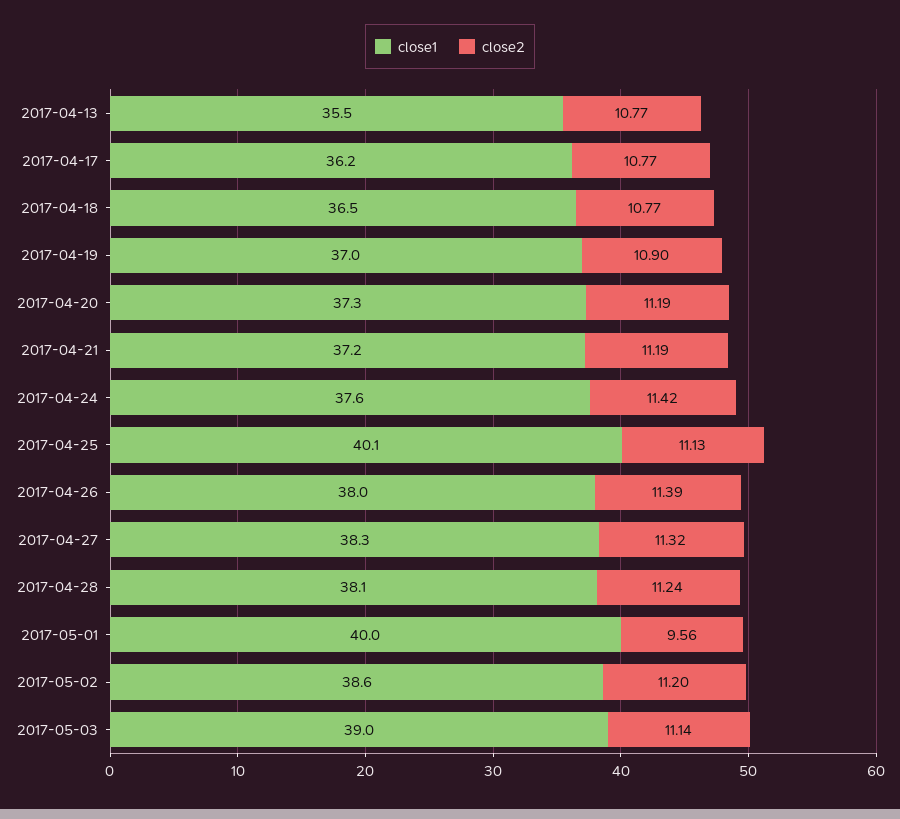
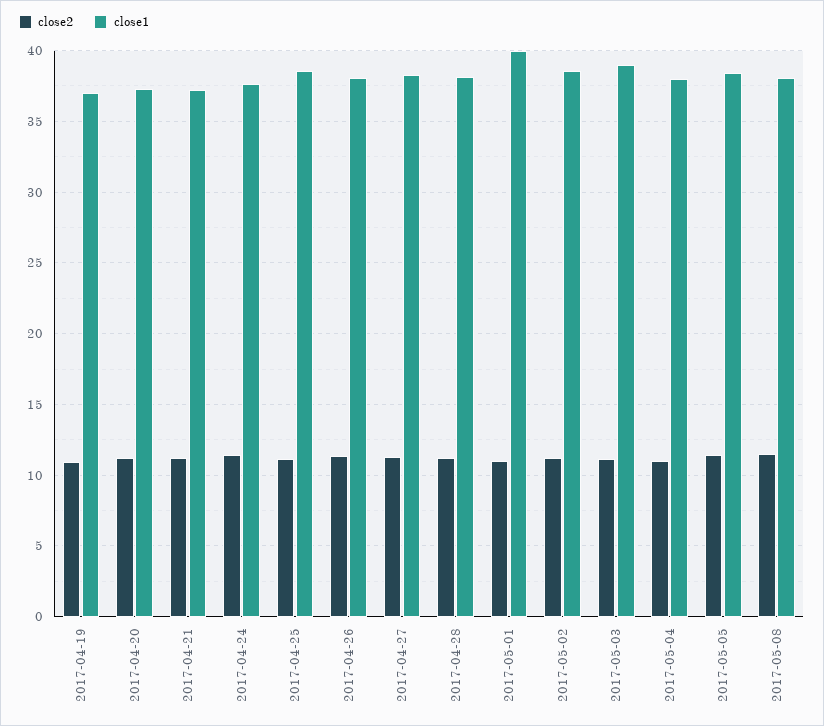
close1, 2017-04-13: 35.5 -> none
close2, 2017-04-13: 10.77 -> none
close1, 2017-04-17: 36.2 -> none
close2, 2017-04-17: 10.77 -> none
close1, 2017-04-18: 36.5 -> none
close2, 2017-04-18: 10.77 -> none
close1, 2017-04-25: 40.1 -> 38.5
close2, 2017-05-01: 9.56 -> 11
close2, 2017-05-04: none -> 11
close1, 2017-05-04: none -> 38
close2, 2017-05-05: none -> 11.5
close1, 2017-05-05: none -> 38.5
close2, 2017-05-08: none -> 11.5
close1, 2017-05-08: none -> 38

